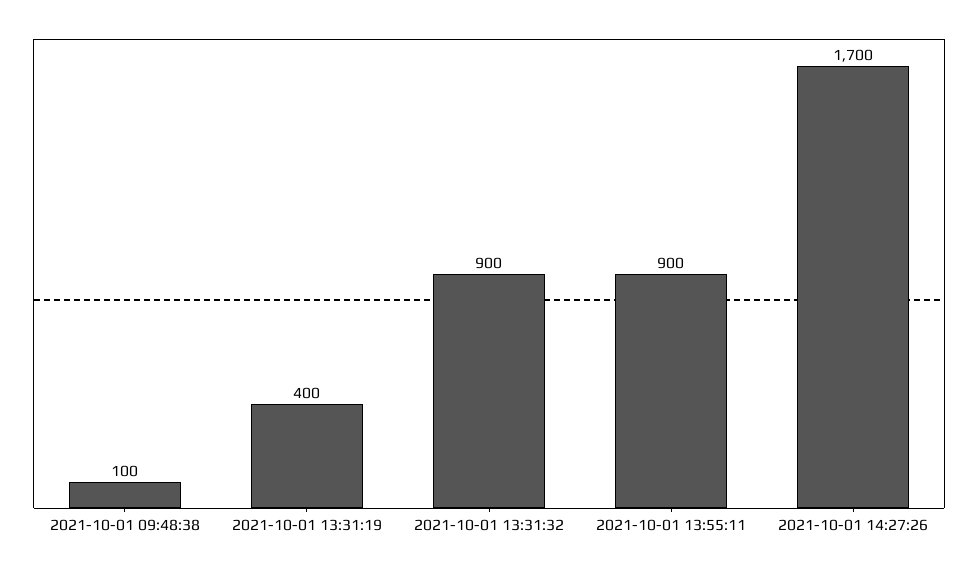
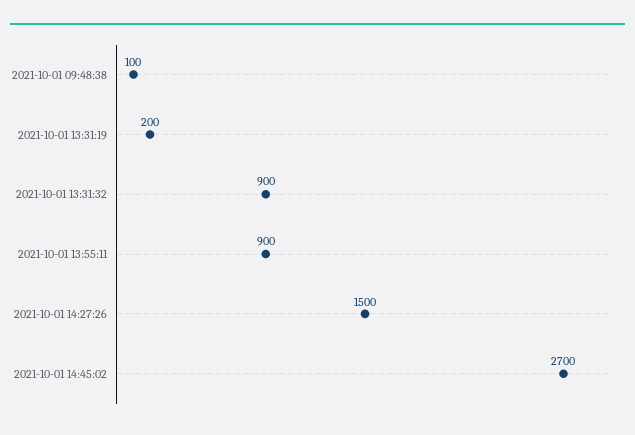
2021-10-01 13:31:19: 400 -> 200
2021-10-01 14:27:26: 1700 -> 1500
2021-10-01 14:45:02: none -> 2700

